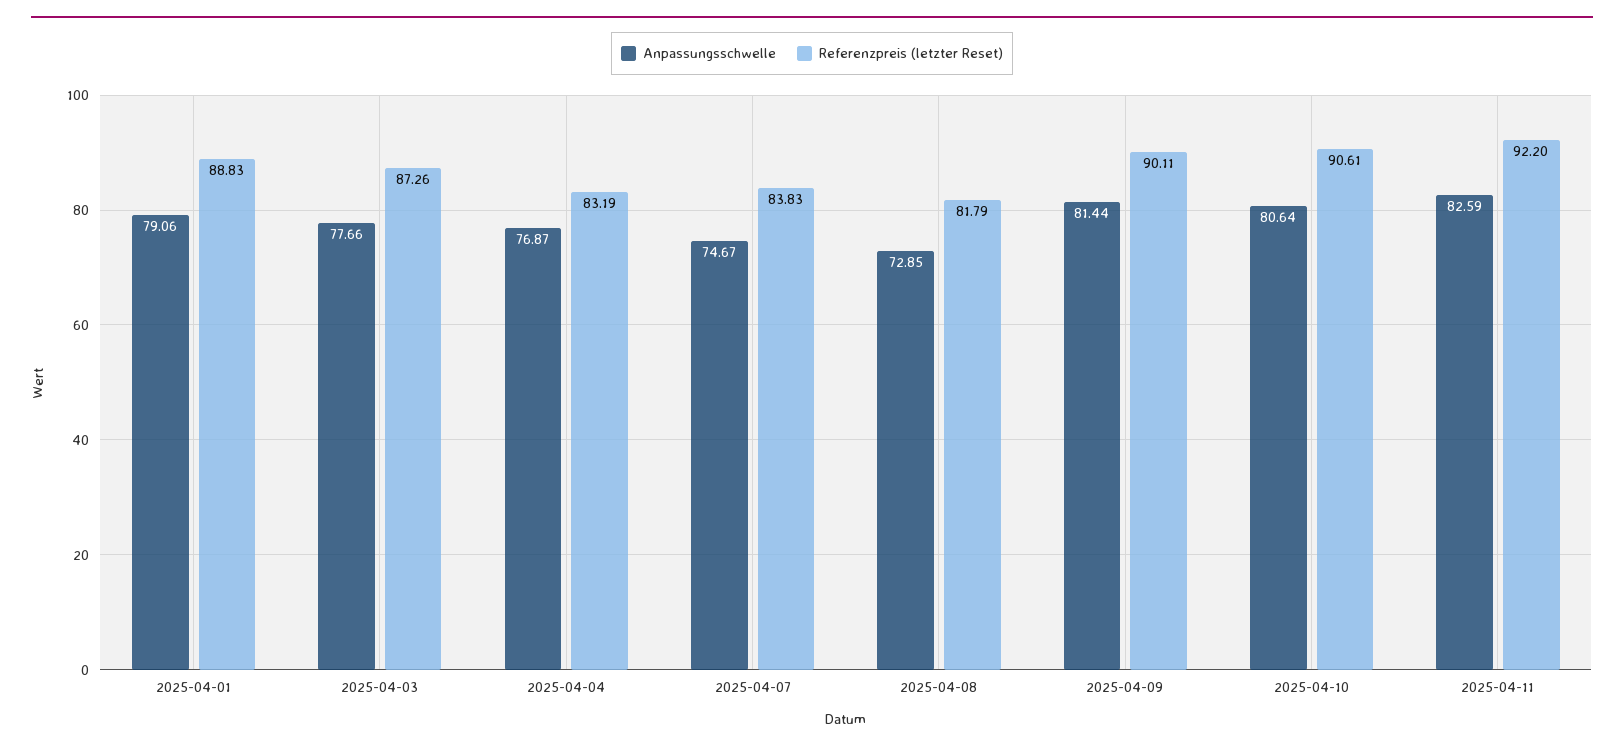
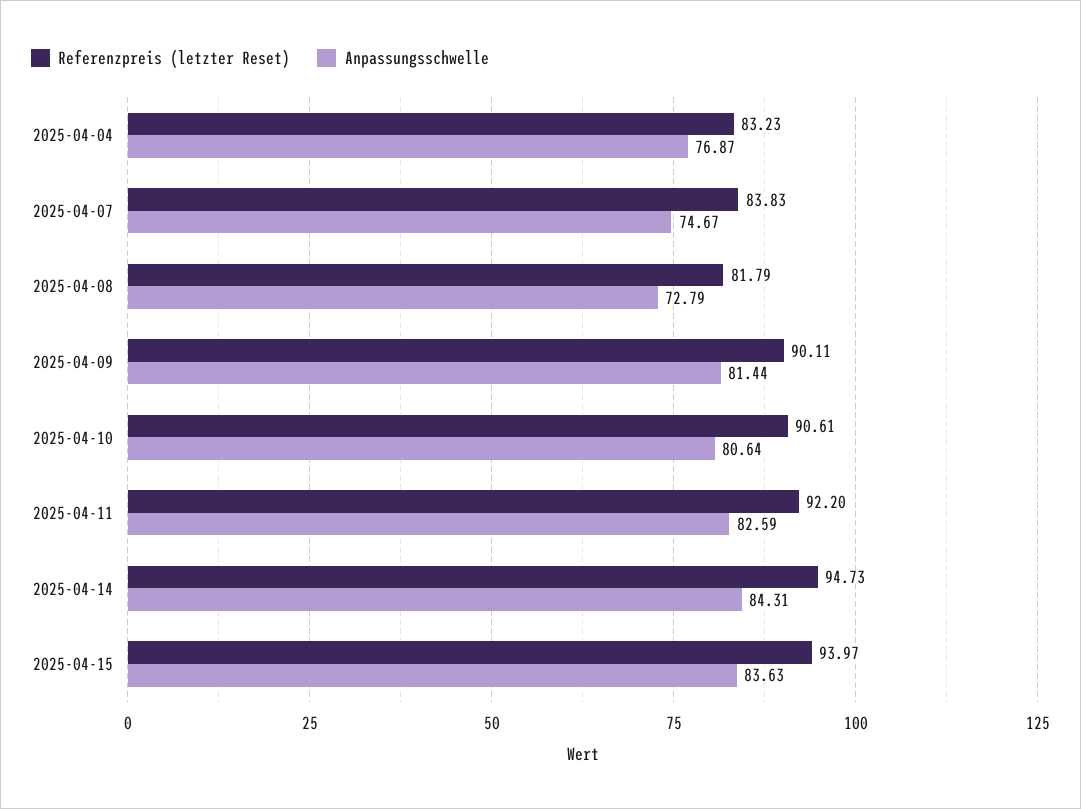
Anpassungsschwelle, 2025-04-01: 79.06 -> none
Referenzpreis (letzter Reset), 2025-04-01: 88.83 -> none
Anpassungsschwelle, 2025-04-03: 77.66 -> none
Referenzpreis (letzter Reset), 2025-04-03: 87.26 -> none
Referenzpreis (letzter Reset), 2025-04-04: 83.19 -> 83.23
Anpassungsschwelle, 2025-04-08: 72.85 -> 72.79
Referenzpreis (letzter Reset), 2025-04-14: none -> 94.73
Anpassungsschwelle, 2025-04-14: none -> 84.31
Referenzpreis (letzter Reset), 2025-04-15: none -> 93.97
Anpassungsschwelle, 2025-04-15: none -> 83.63

